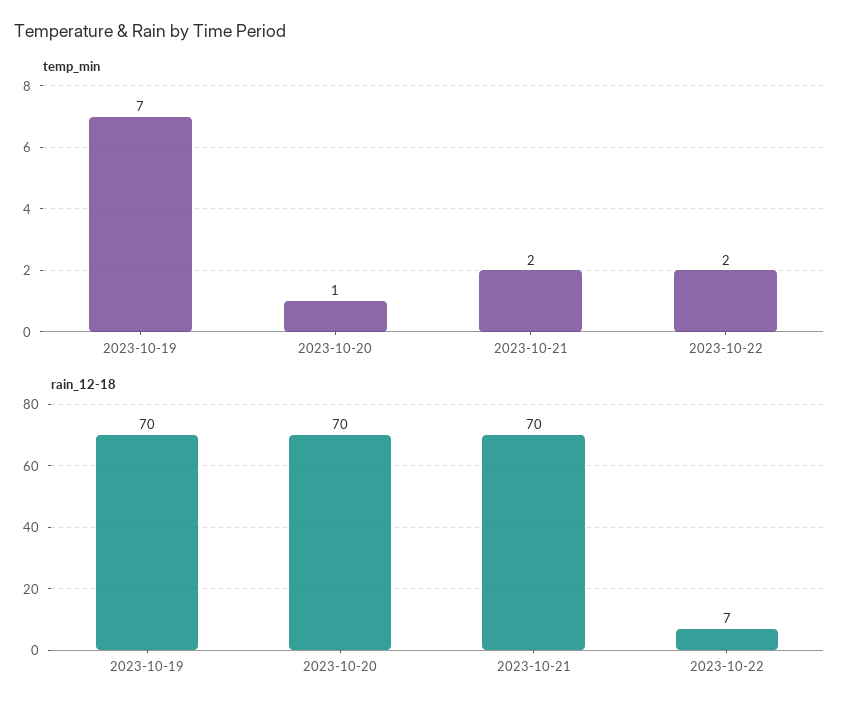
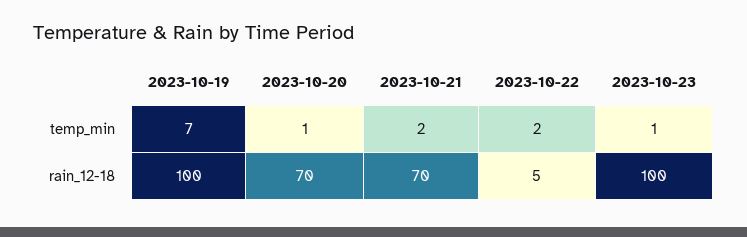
rain_12-18, 2023-10-19: 70 -> 100
rain_12-18, 2023-10-22: 7 -> 5
temp_min, 2023-10-23: none -> 1
rain_12-18, 2023-10-23: none -> 100

